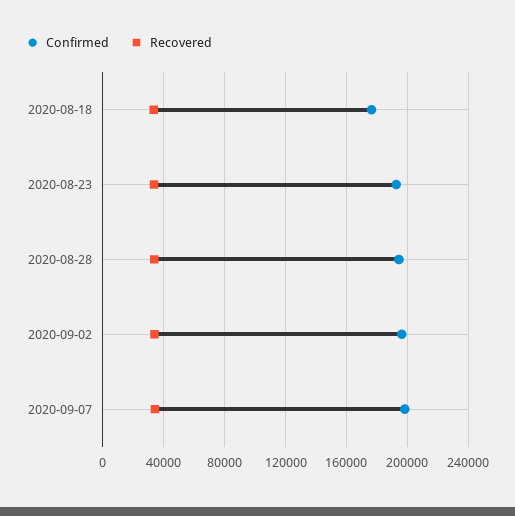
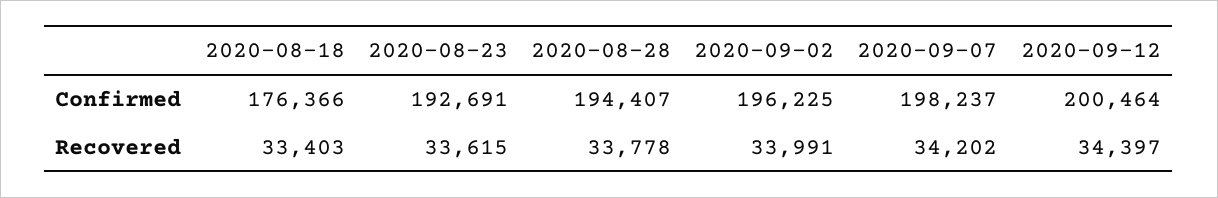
Confirmed, 2020-09-12: none -> 200464
Recovered, 2020-09-12: none -> 34397

